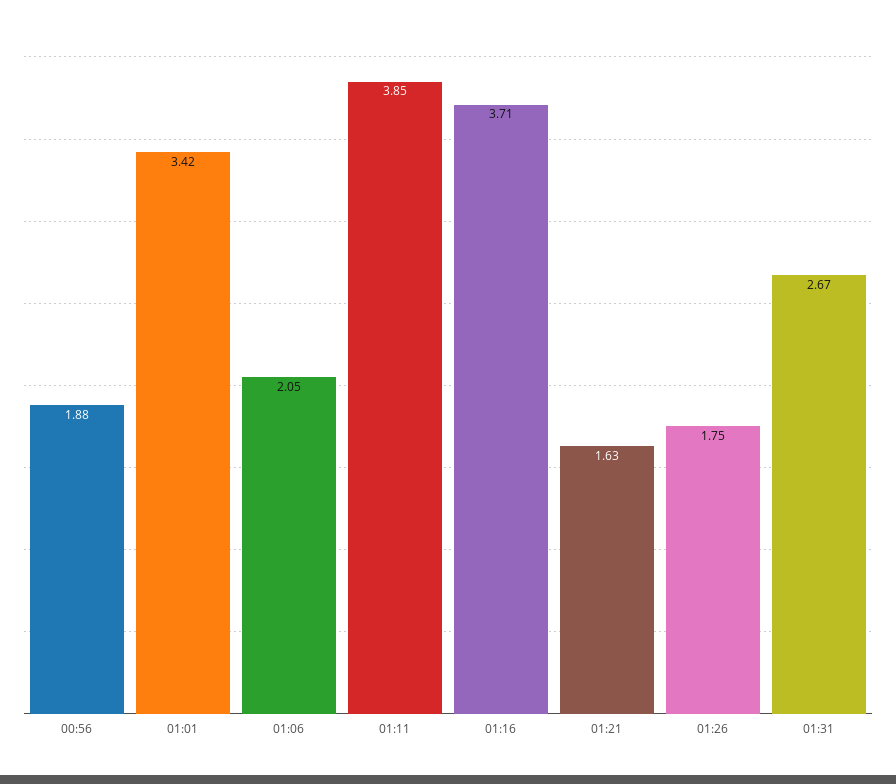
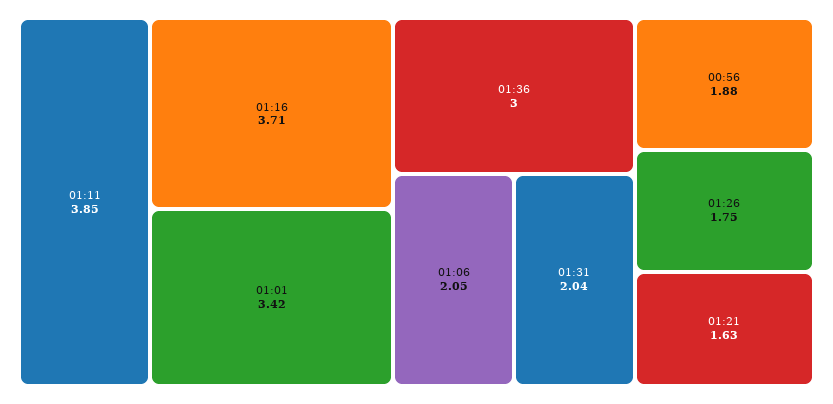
01:31: 2.67 -> 2.04
01:36: none -> 3

